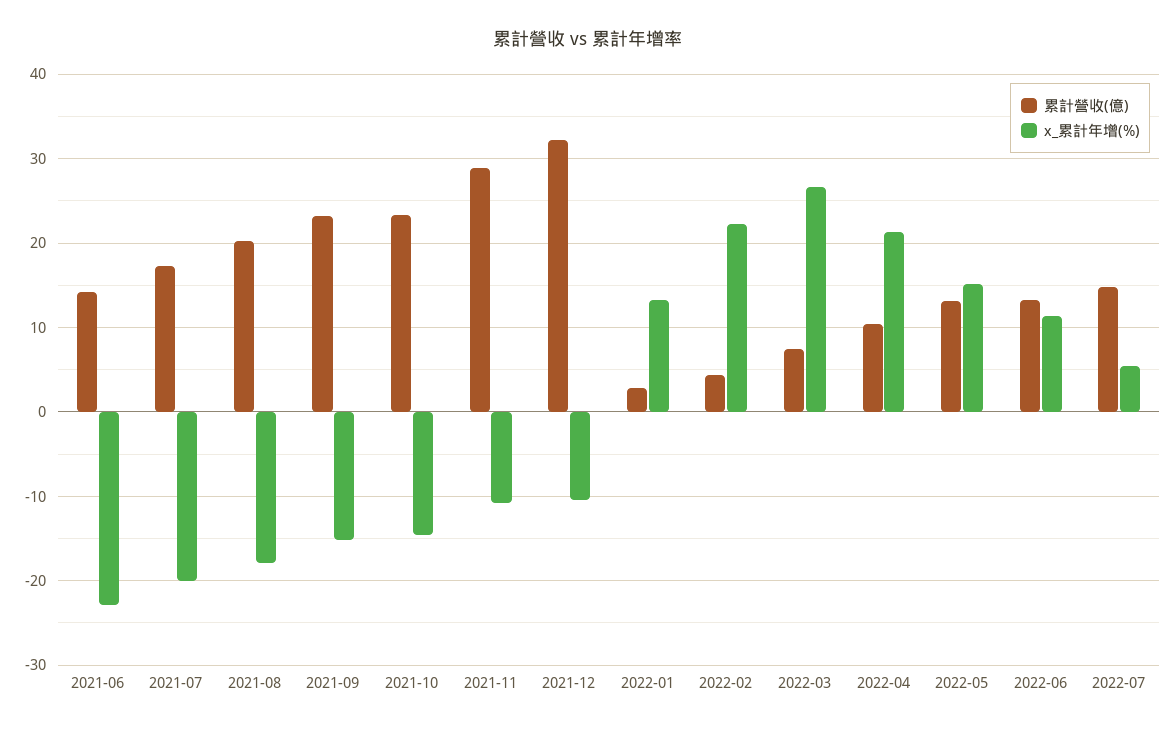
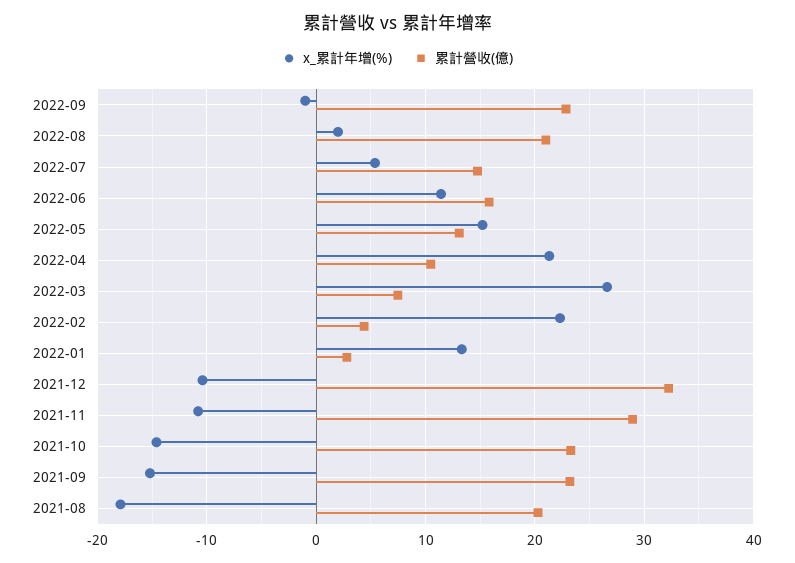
累計營收(億), 2021-06: 14 -> none
x_累計年增(%), 2021-06: -23 -> none
累計營收(億), 2021-07: 17 -> none
x_累計年增(%), 2021-07: -20 -> none
累計營收(億), 2022-06: 13 -> 16
x_累計年增(%), 2022-09: none -> -1
累計營收(億), 2022-09: none -> 23
x_累計年增(%), 2022-08: none -> 2
累計營收(億), 2022-08: none -> 21

